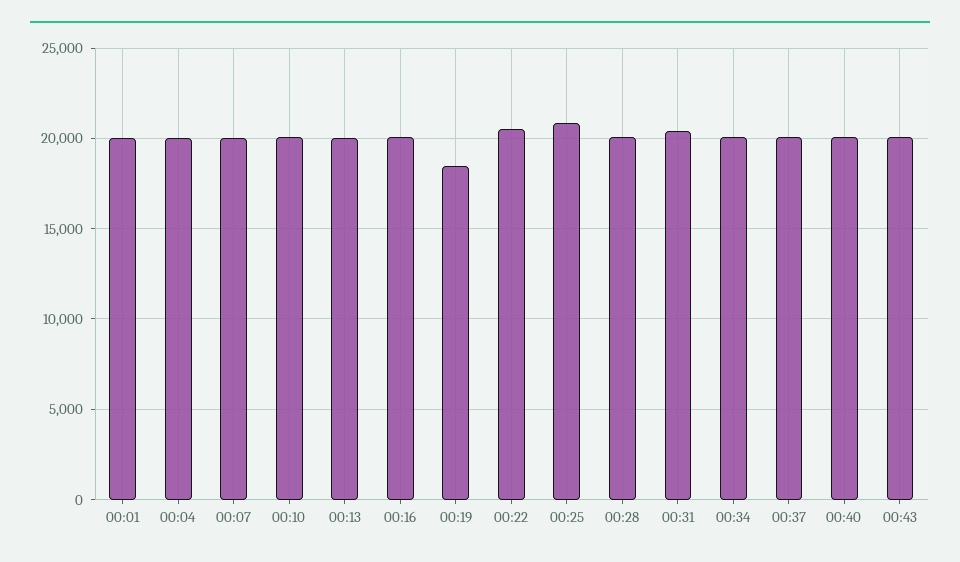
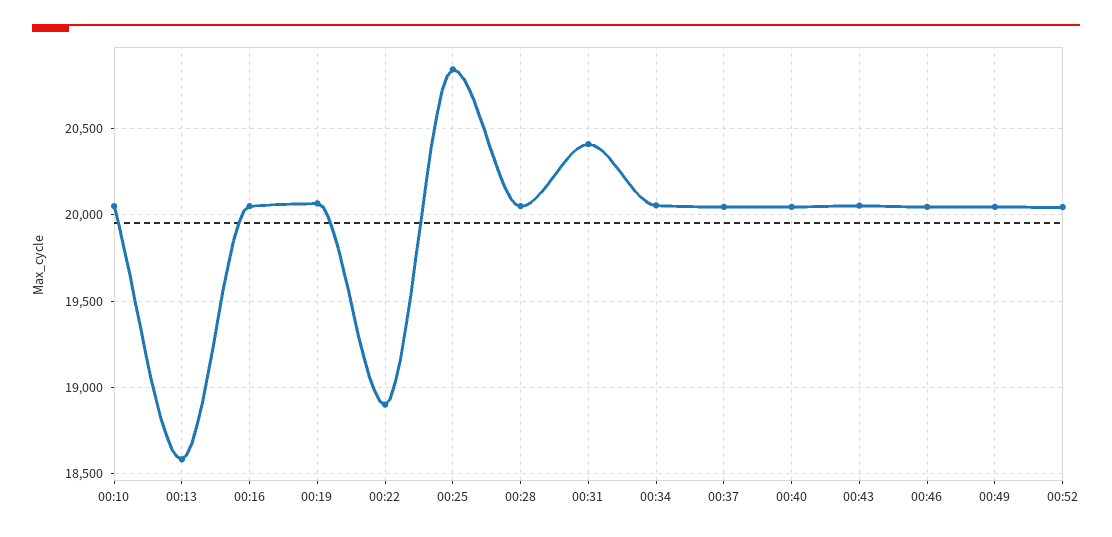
00:01: 20000 -> none
00:04: 20000 -> none
00:07: 20000 -> none
00:13: 20000 -> 18600
00:19: 18500 -> 20050
00:22: 20500 -> 18900
00:46: none -> 20050
00:49: none -> 20050
00:52: none -> 20050

